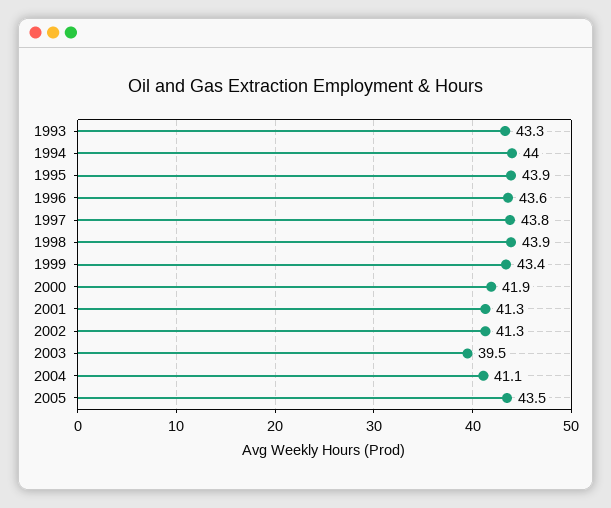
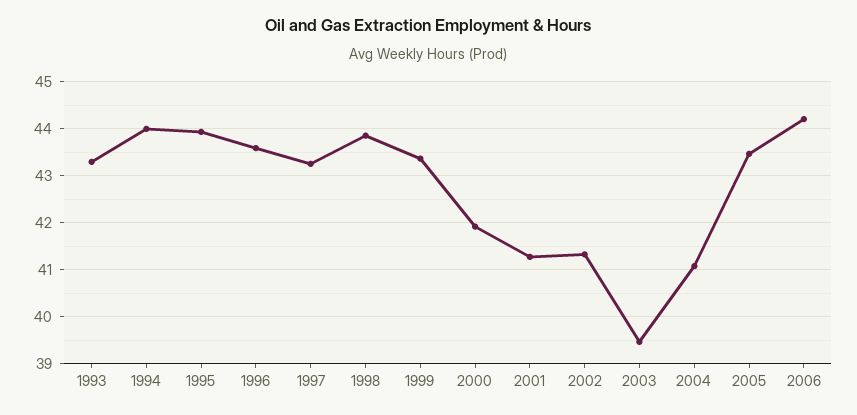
1997: 43.8 -> 43.2
2006: none -> 44.2

